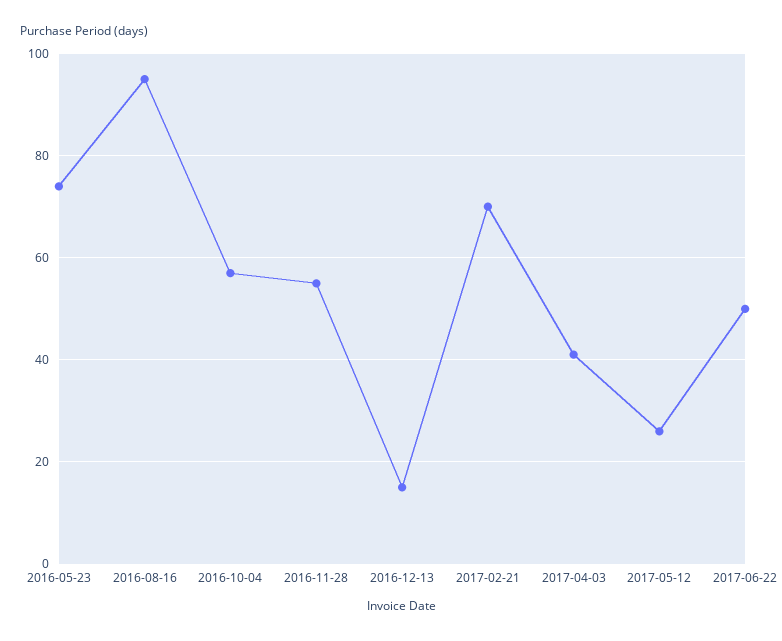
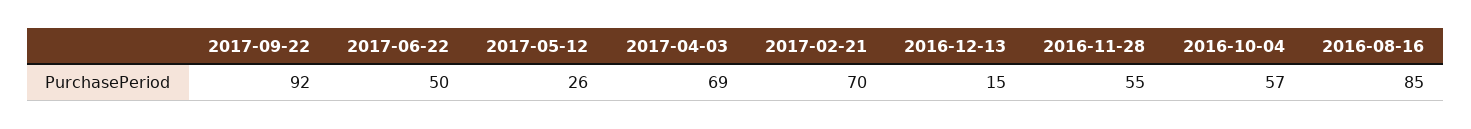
2016-05-23: 75 -> none
2016-08-16: 95 -> 85
2017-04-03: 40 -> 69
2017-09-22: none -> 92

